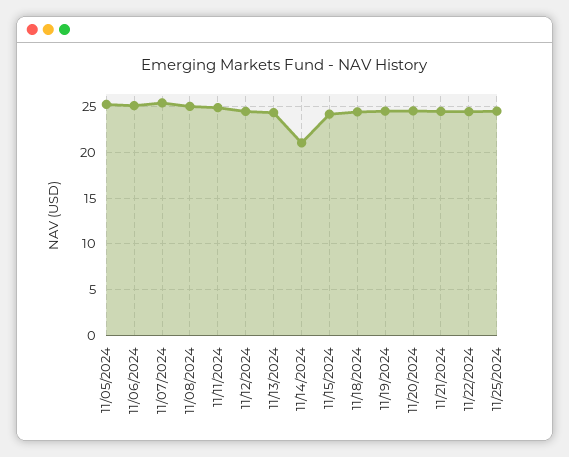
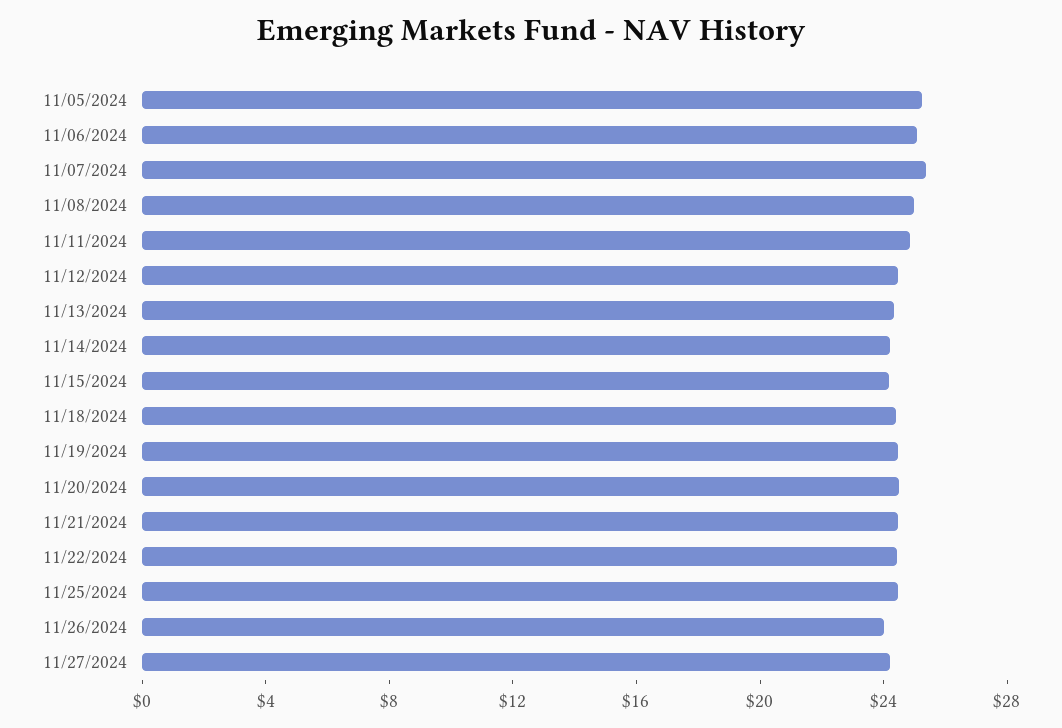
11/14/2024: 21 -> 24
11/26/2024: none -> 24
11/27/2024: none -> 24

